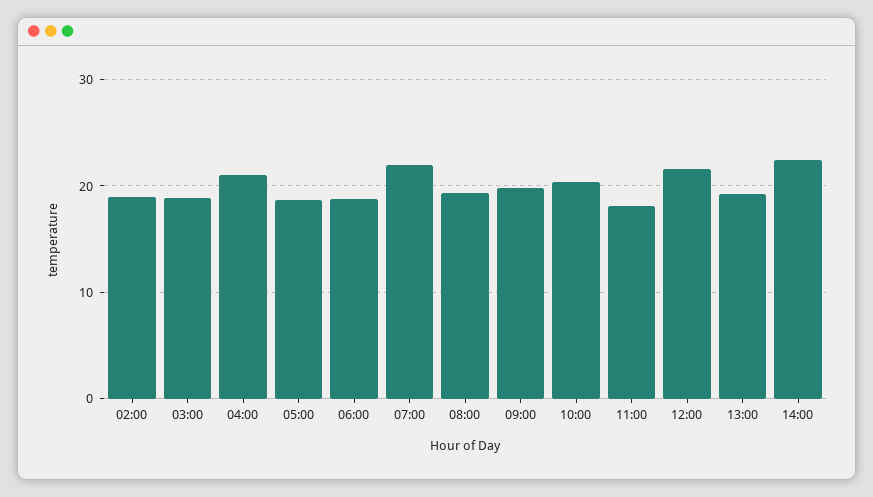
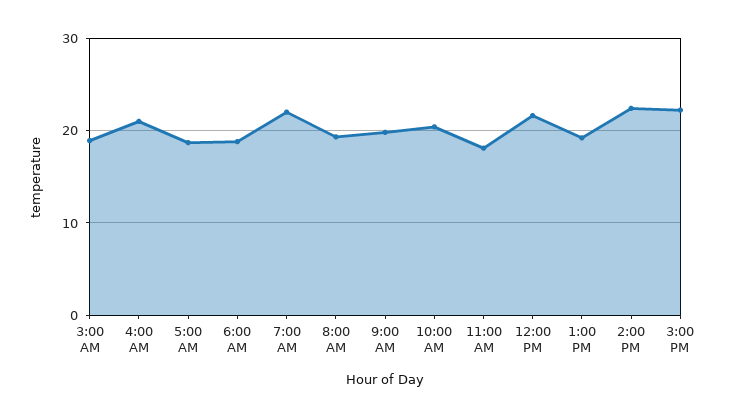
02:00: 19 -> none
3:00 PM: none -> 22

